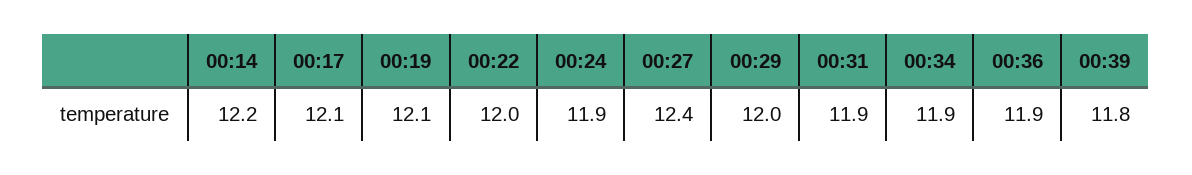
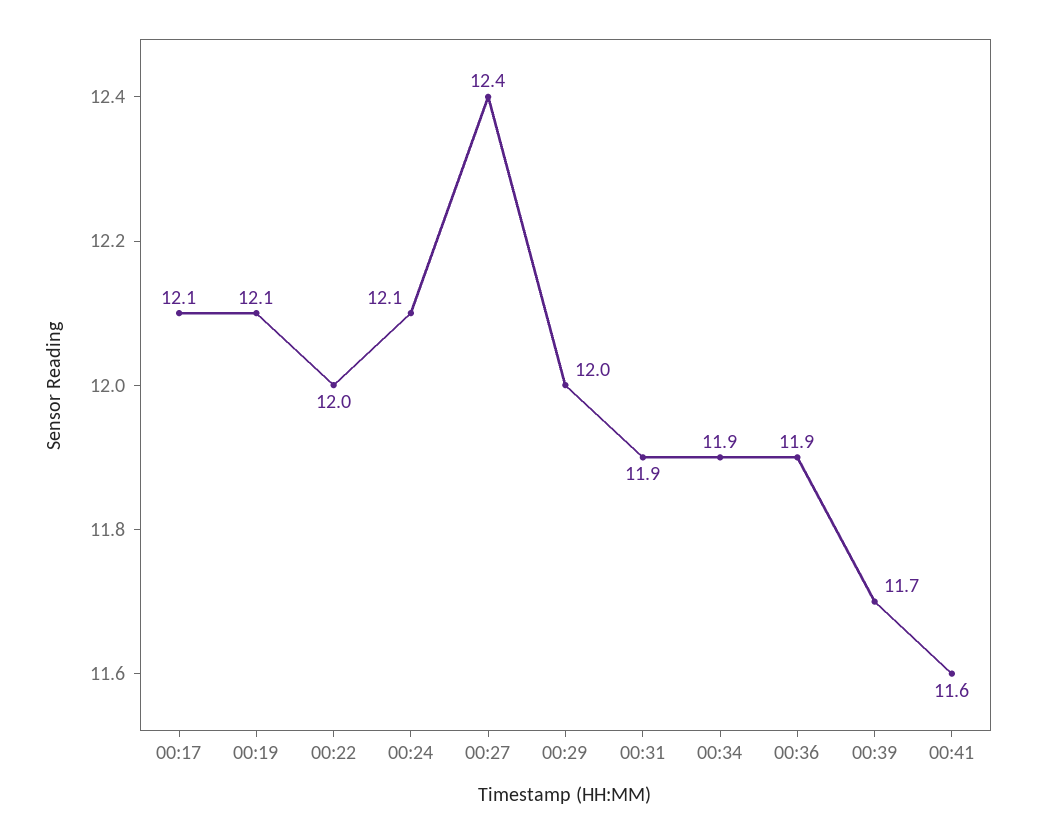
00:14: 12.2 -> none
00:24: 11.9 -> 12.1
00:39: 11.8 -> 11.7
00:41: none -> 11.6

